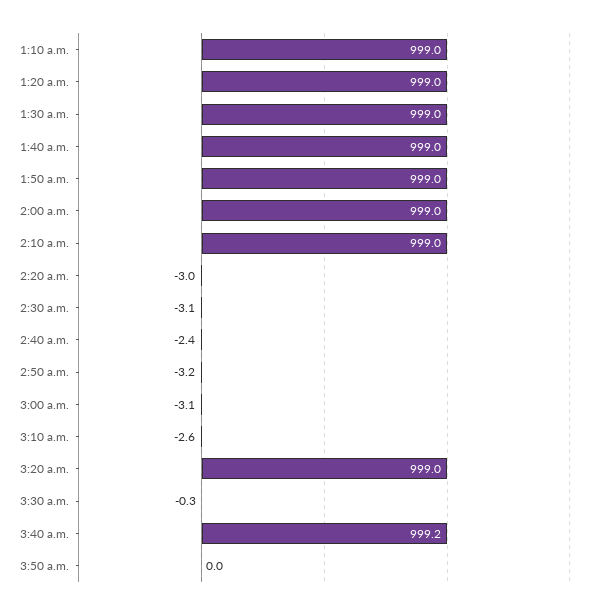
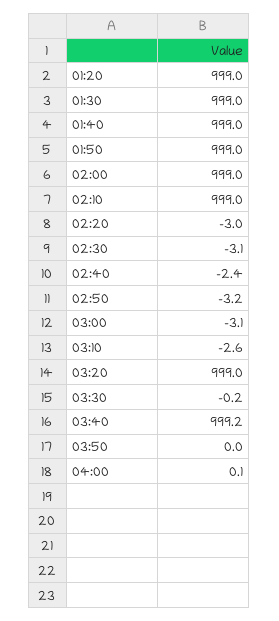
1:10 a.m.: 999 -> none
3:30 a.m.: -0.3 -> -0.2
04:00: none -> 0.1

